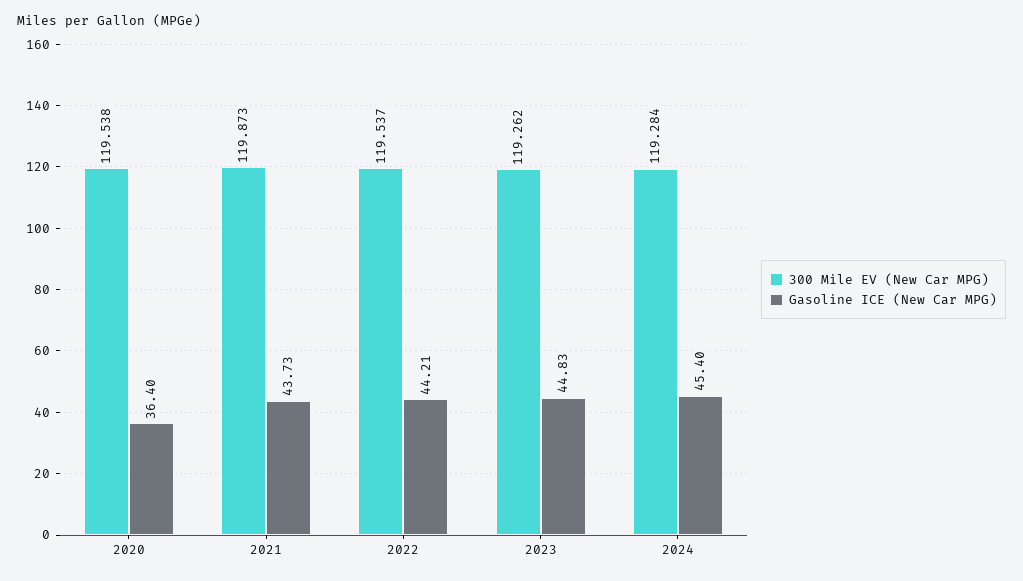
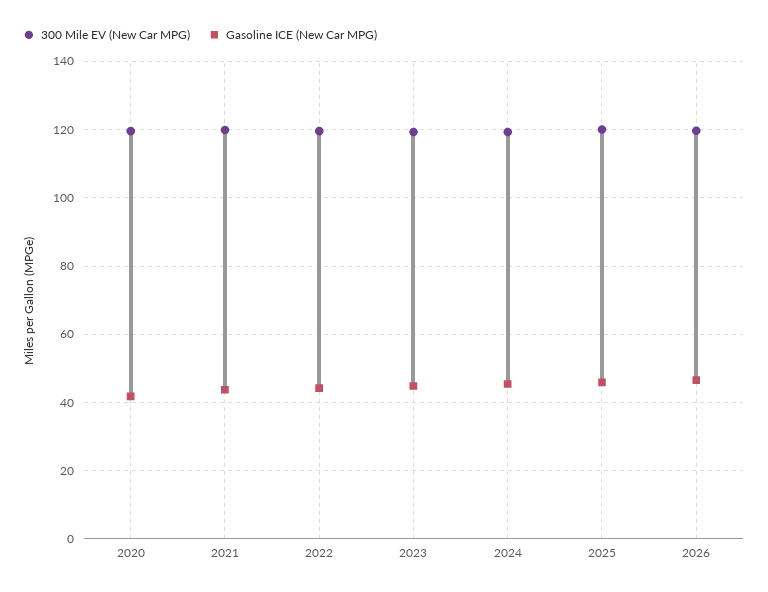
Gasoline ICE (New Car MPG), 2020: 36.4 -> 42
300 Mile EV (New Car MPG), 2025: none -> 120
Gasoline ICE (New Car MPG), 2025: none -> 46
300 Mile EV (New Car MPG), 2026: none -> 120
Gasoline ICE (New Car MPG), 2026: none -> 46

